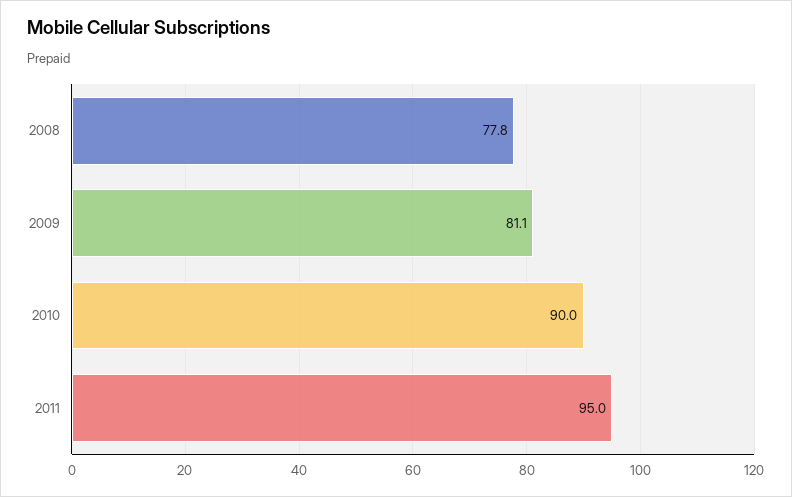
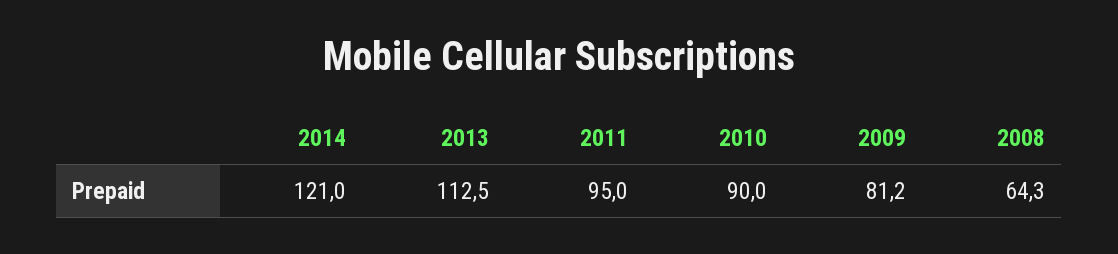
2008: 77.8 -> 64.3
2009: 81.1 -> 81.2
2014: none -> 121
2013: none -> 112.5

